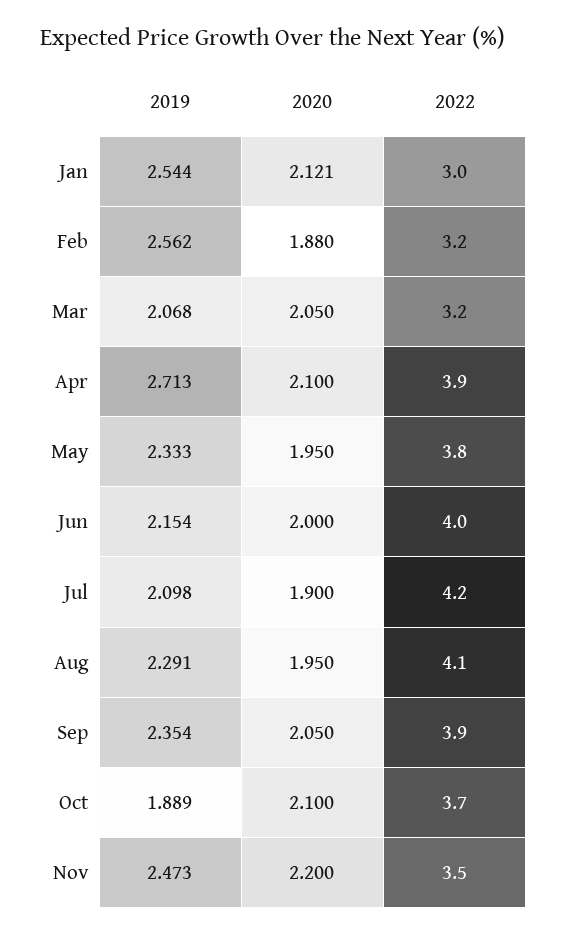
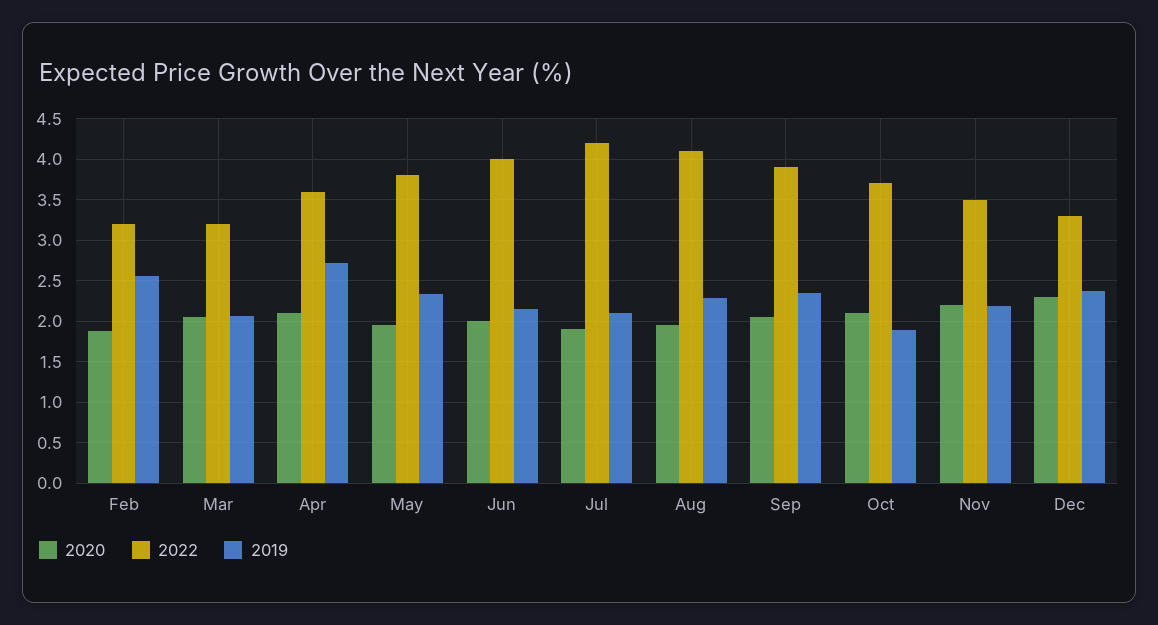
2019, Jan: 2.544 -> none
2020, Jan: 2.121 -> none
2022, Jan: 3 -> none
2022, Apr: 3.9 -> 3.6
2019, Nov: 2.473 -> 2.2
2020, Dec: none -> 2.3
2022, Dec: none -> 3.3
2019, Dec: none -> 2.4

